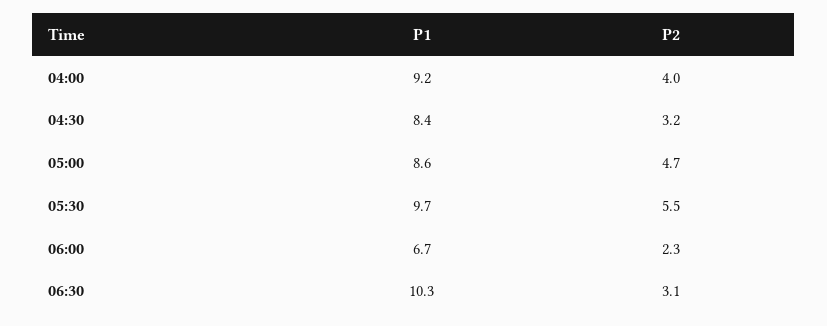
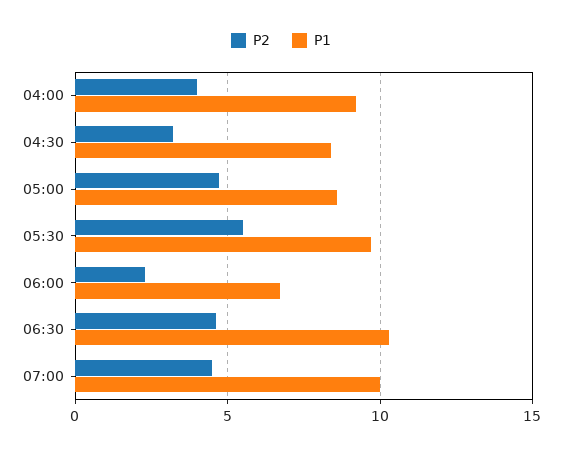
P2, 06:30: 3.1 -> 4.5
P2, 07:00: none -> 4.5
P1, 07:00: none -> 10

